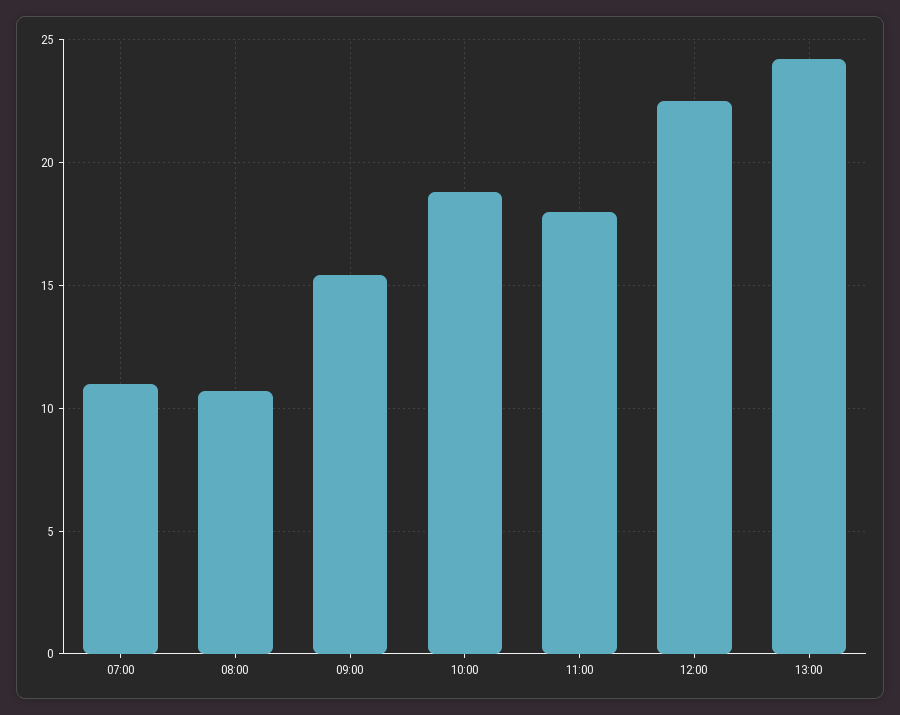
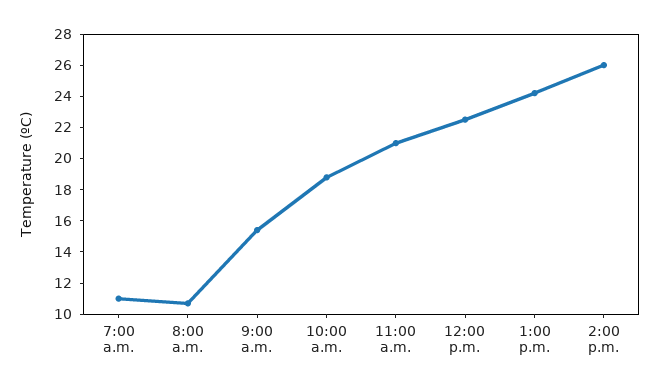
11:00: 18 -> 21
2:00 p.m.: none -> 26

